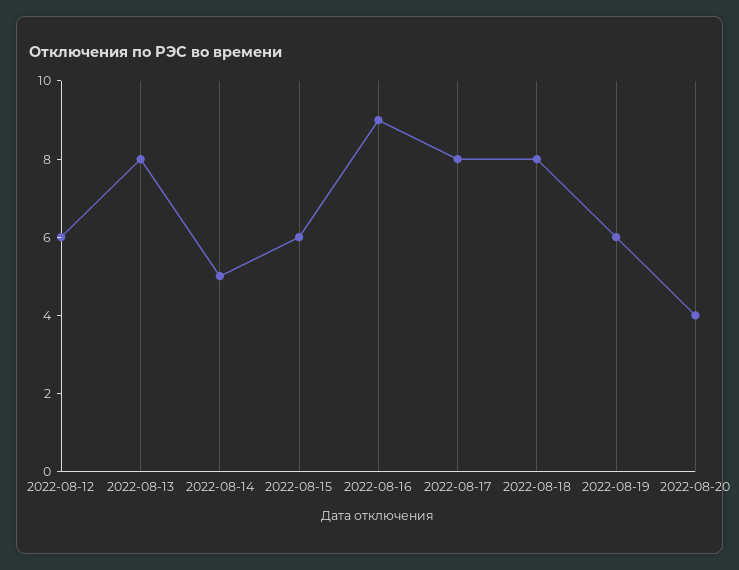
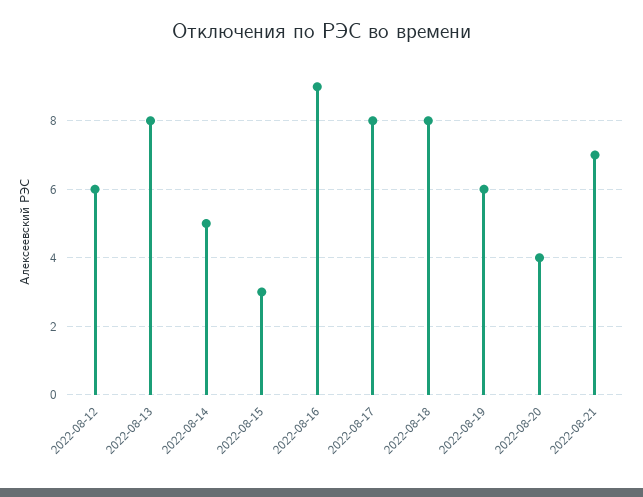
2022-08-15: 6 -> 3
2022-08-21: none -> 7

